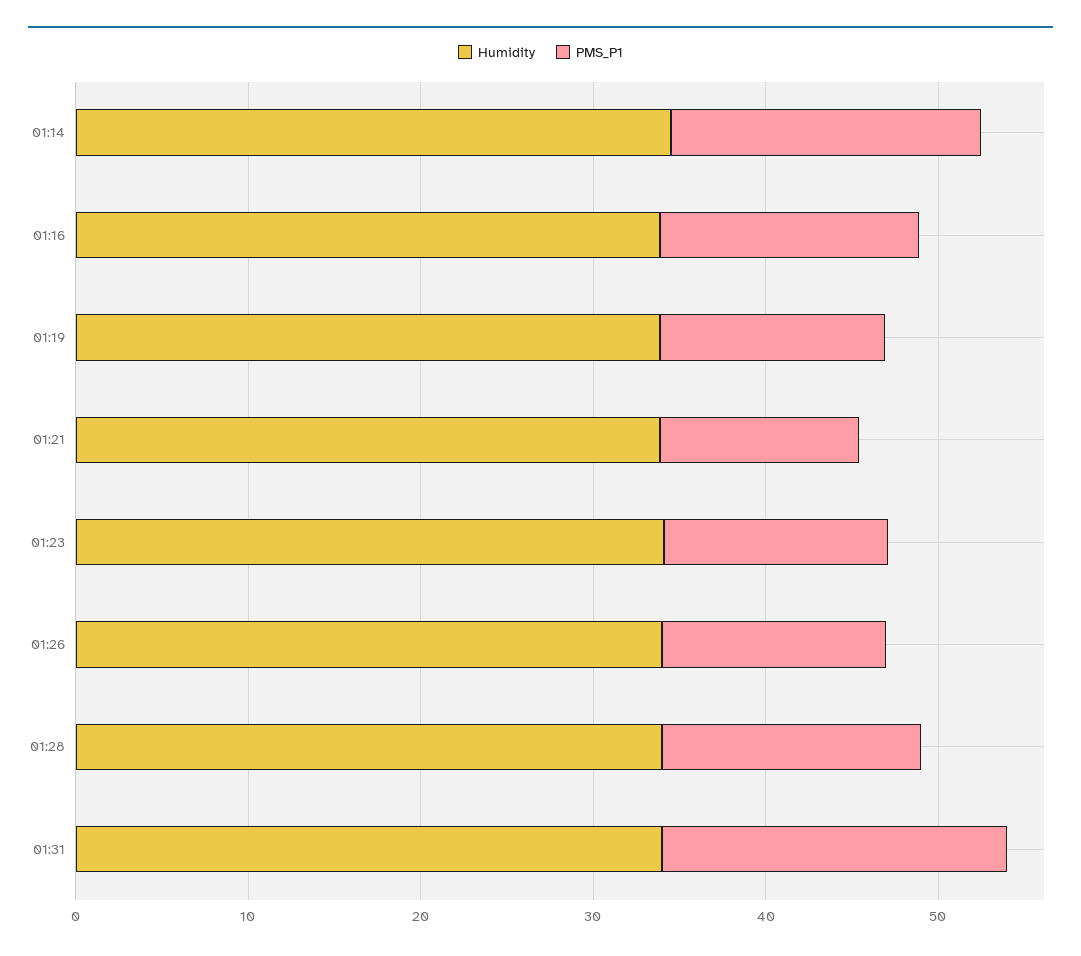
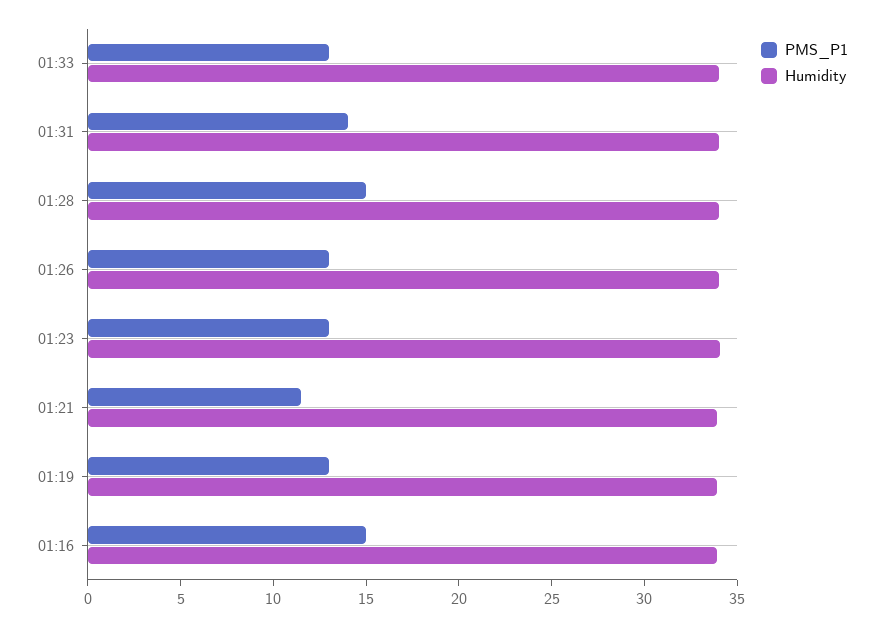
Humidity, 01:14: 34 -> none
PMS_P1, 01:14: 18 -> none
PMS_P1, 01:31: 20 -> 14
PMS_P1, 01:33: none -> 13
Humidity, 01:33: none -> 34

